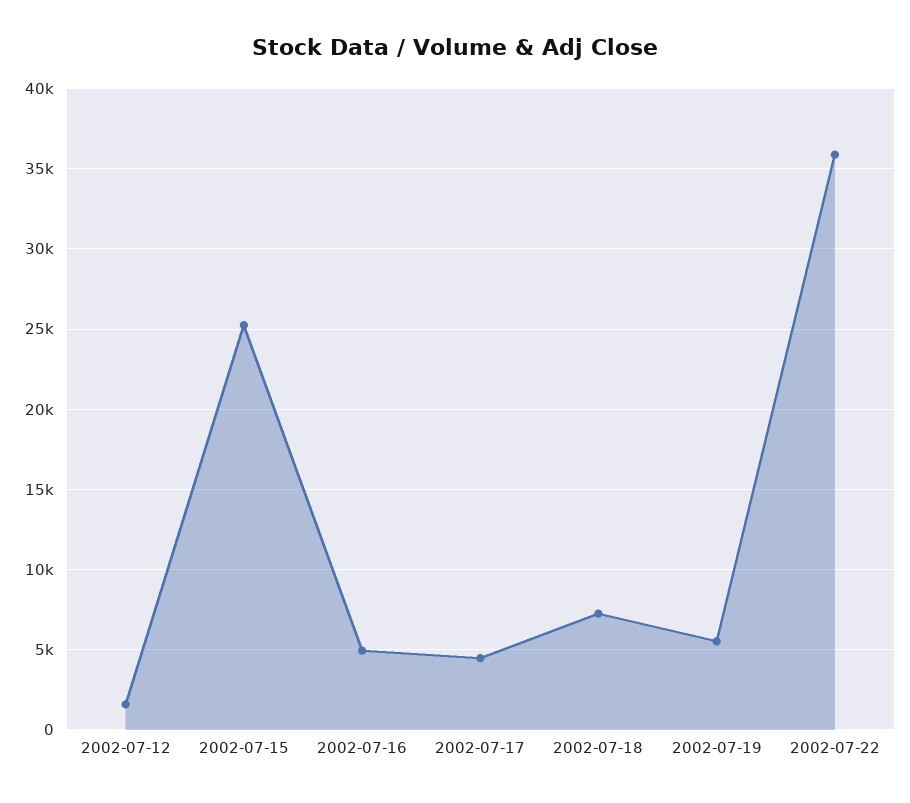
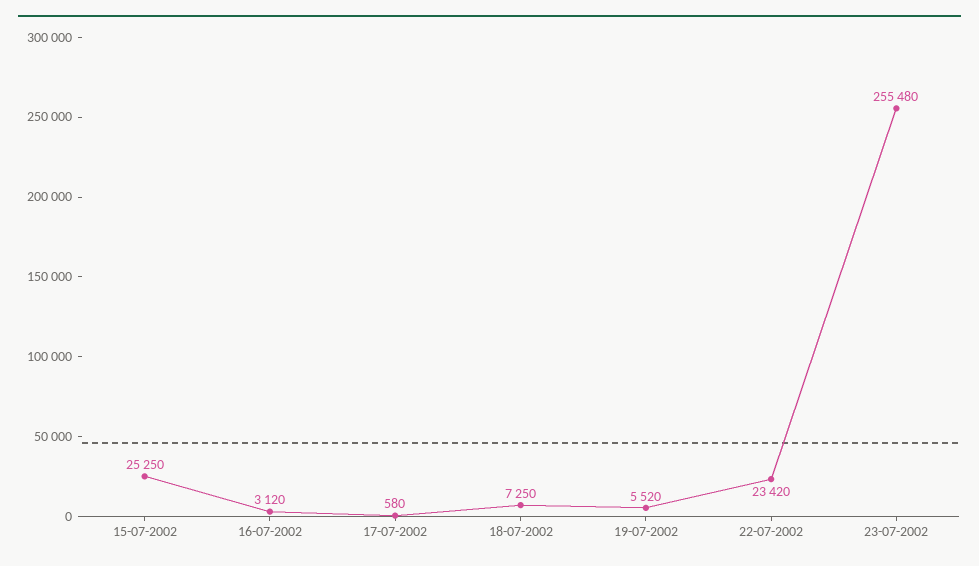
2002-07-12: 1500 -> none
2002-07-16: 5000 -> 3120
2002-07-17: 4500 -> 580
2002-07-22: 36000 -> 23420
23-07-2002: none -> 255480

